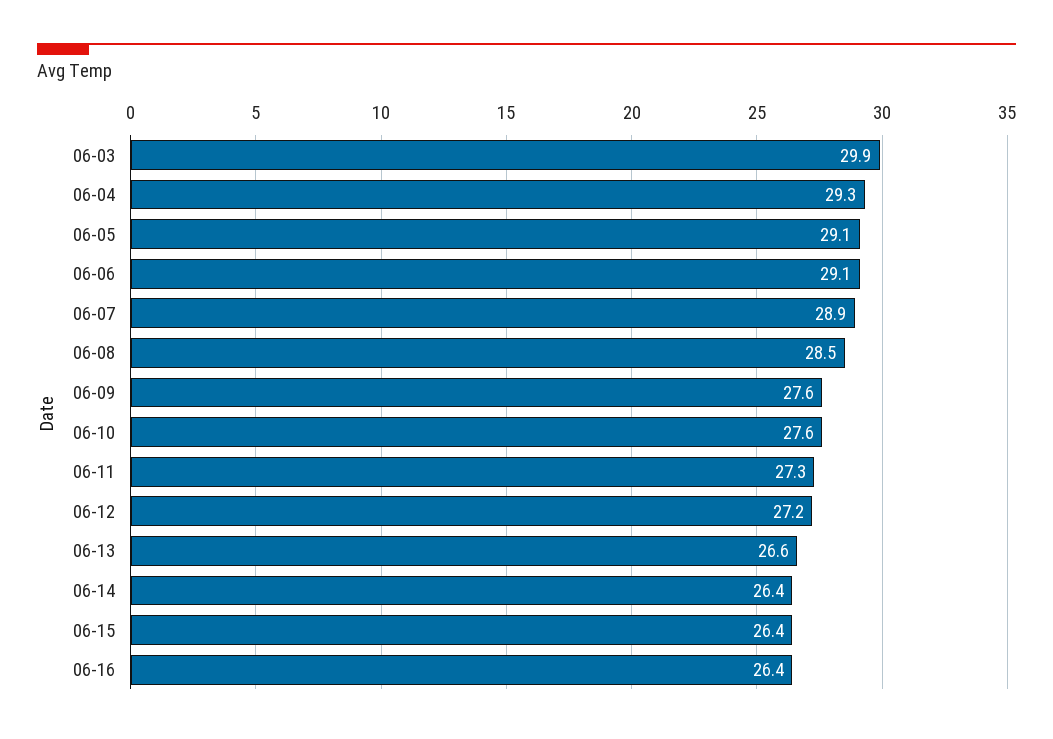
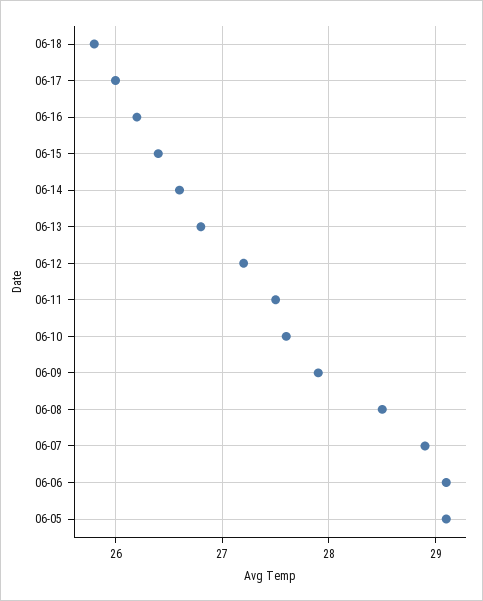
06-03: 29.9 -> none
06-04: 29.3 -> none
06-09: 27.6 -> 27.9
06-11: 27.3 -> 27.5
06-13: 26.6 -> 26.8
06-14: 26.4 -> 26.6
06-16: 26.4 -> 26.2
06-18: none -> 25.8
06-17: none -> 26

